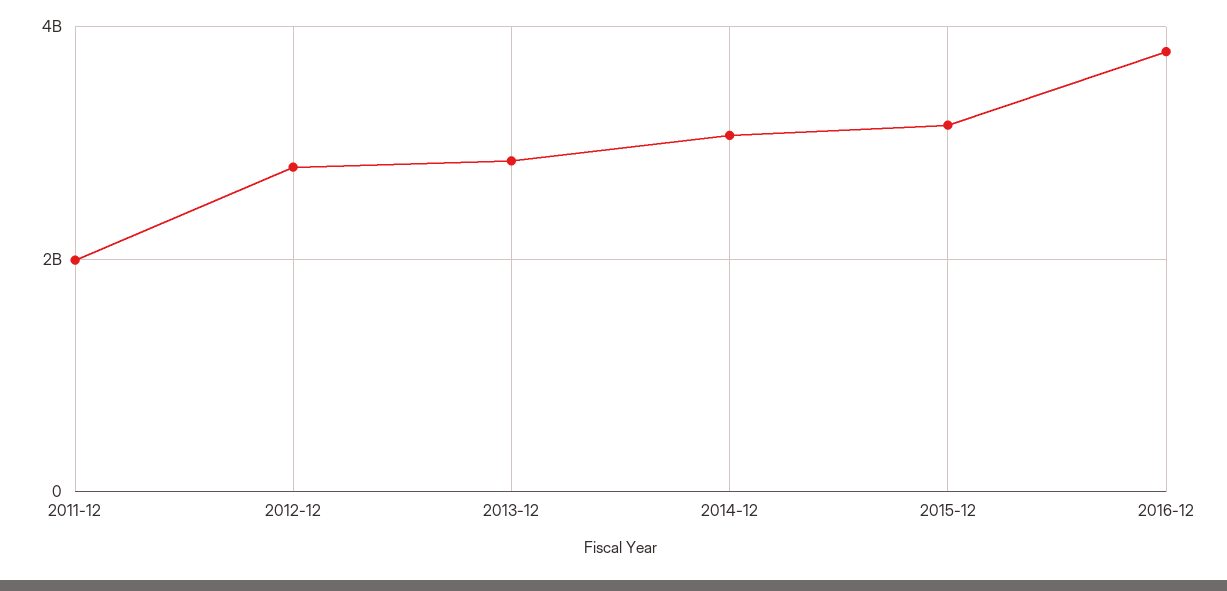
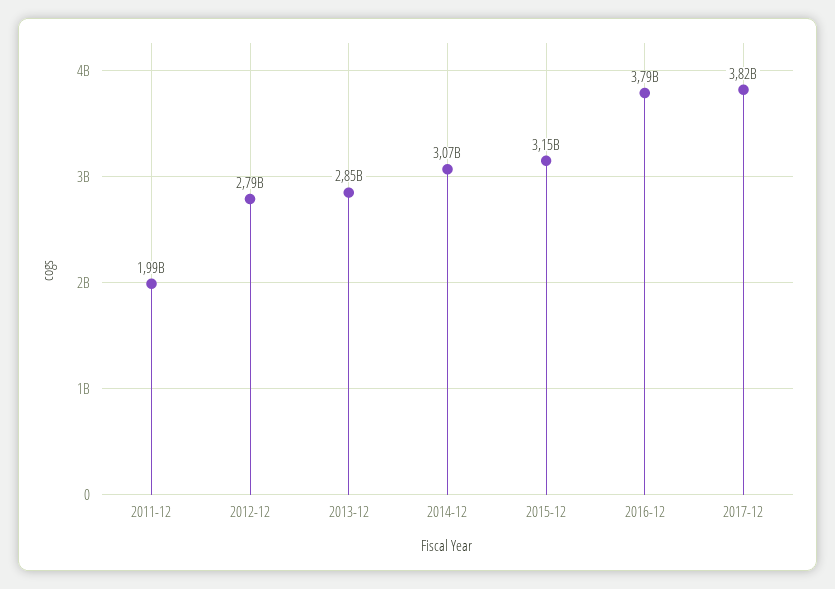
2017-12: none -> 3820000000

